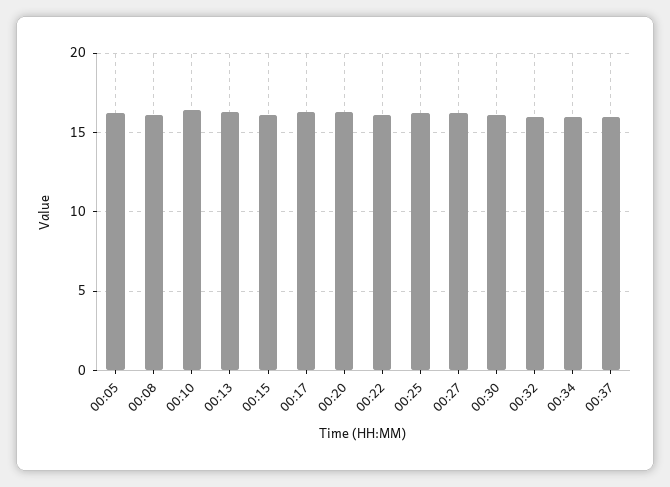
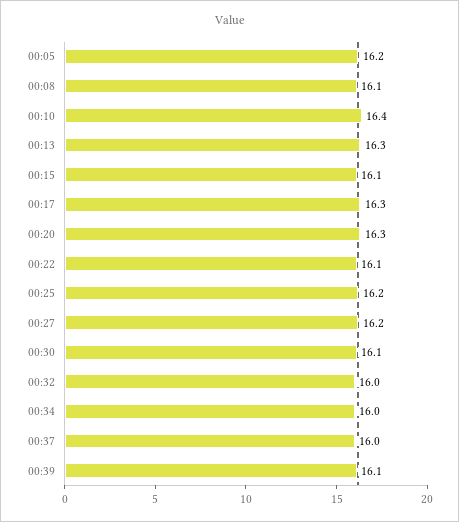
00:39: none -> 16.1

